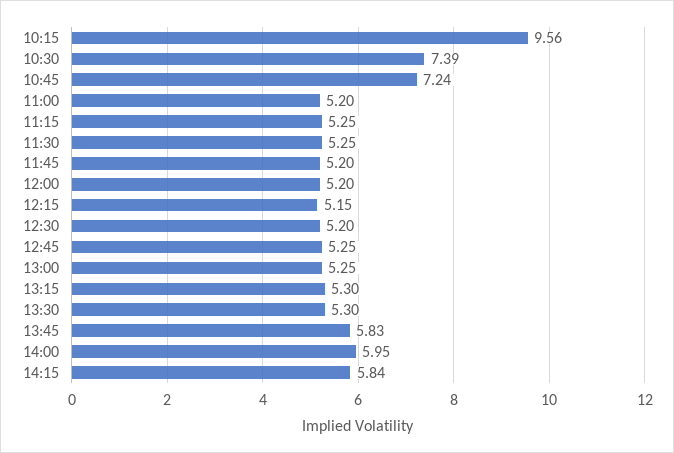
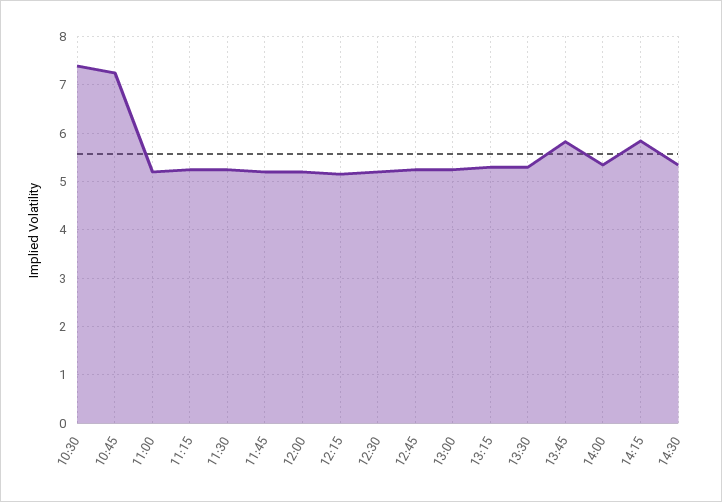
10:15: 9.56 -> none
14:00: 5.95 -> 5.4
14:30: none -> 5.4

